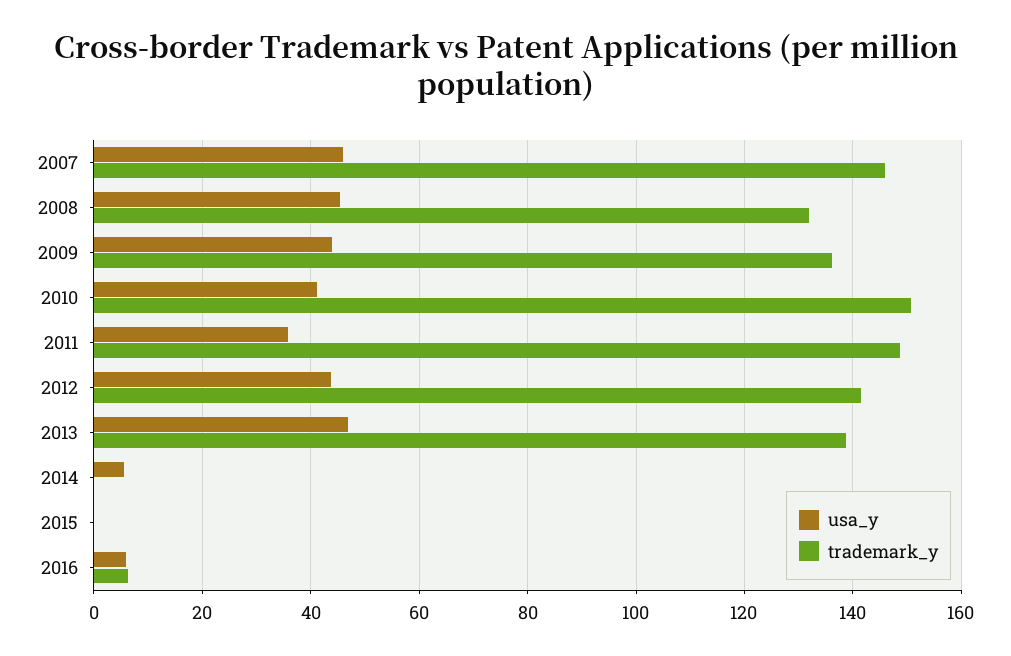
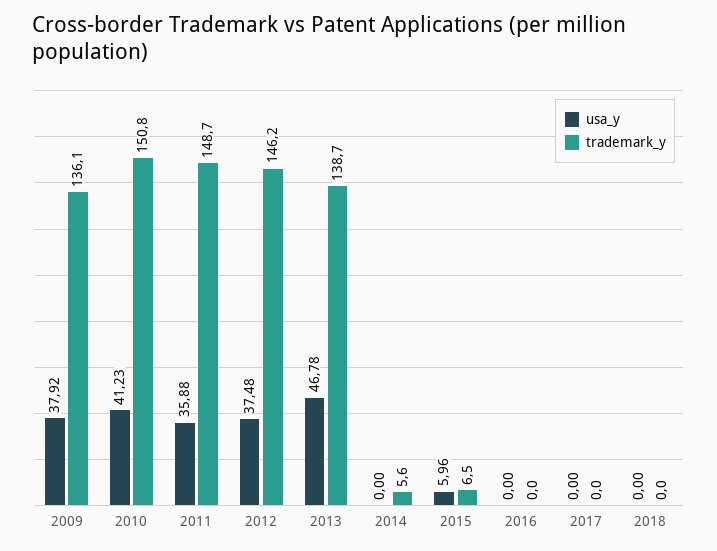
usa_y, 2007: 46 -> none
trademark_y, 2007: 146 -> none
usa_y, 2008: 46 -> none
trademark_y, 2008: 132 -> none
usa_y, 2009: 44 -> 37.92
usa_y, 2012: 44 -> 37.48
trademark_y, 2012: 142 -> 146.2
usa_y, 2014: 6 -> 0
trademark_y, 2014: 0 -> 5.6
usa_y, 2015: 0 -> 5.96
trademark_y, 2015: 0 -> 6.5
usa_y, 2016: 6 -> 0
trademark_y, 2016: 6 -> 0
usa_y, 2017: none -> 0
trademark_y, 2017: none -> 0
usa_y, 2018: none -> 0
trademark_y, 2018: none -> 0

